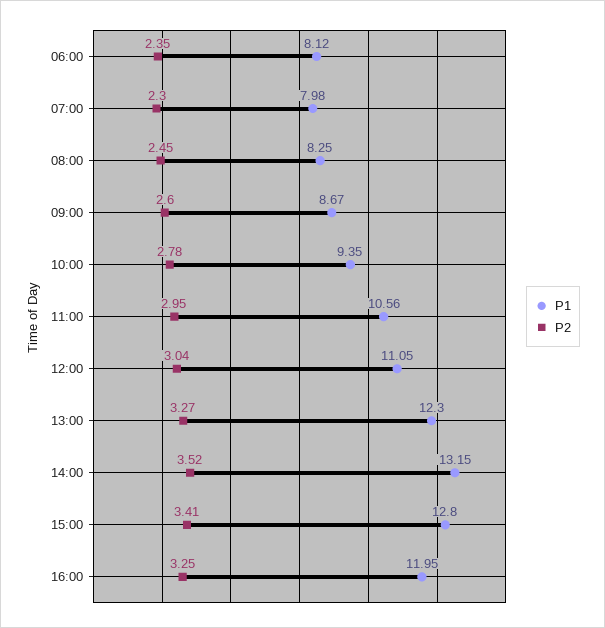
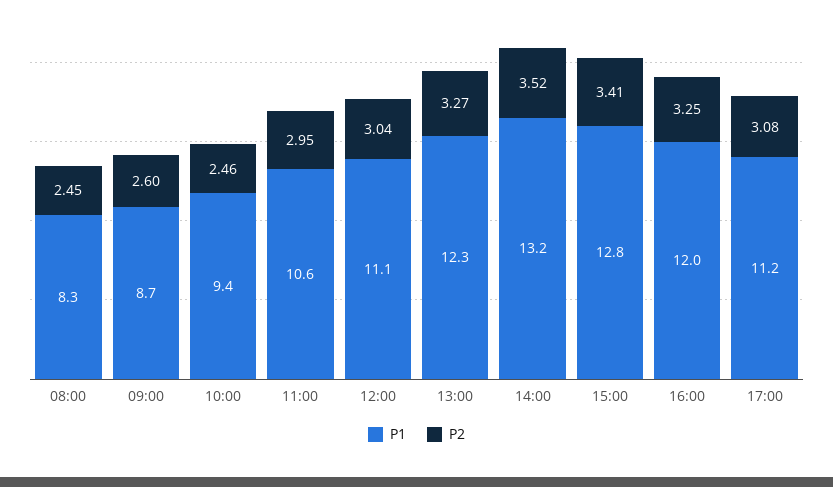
P1, 06:00: 8.12 -> none
P2, 06:00: 2.35 -> none
P1, 07:00: 7.98 -> none
P2, 07:00: 2.3 -> none
P2, 10:00: 2.78 -> 2.46
P1, 17:00: none -> 11.2
P2, 17:00: none -> 3.08

